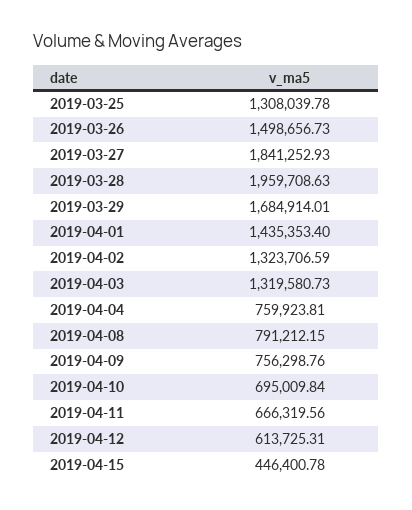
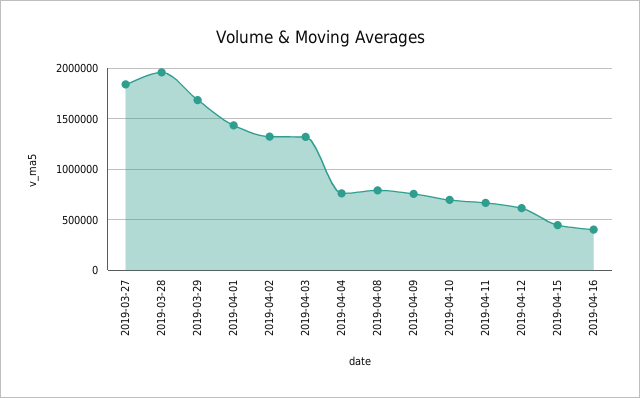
2019-03-25: 1308039.78 -> none
2019-03-26: 1498656.73 -> none
2019-04-16: none -> 400000

